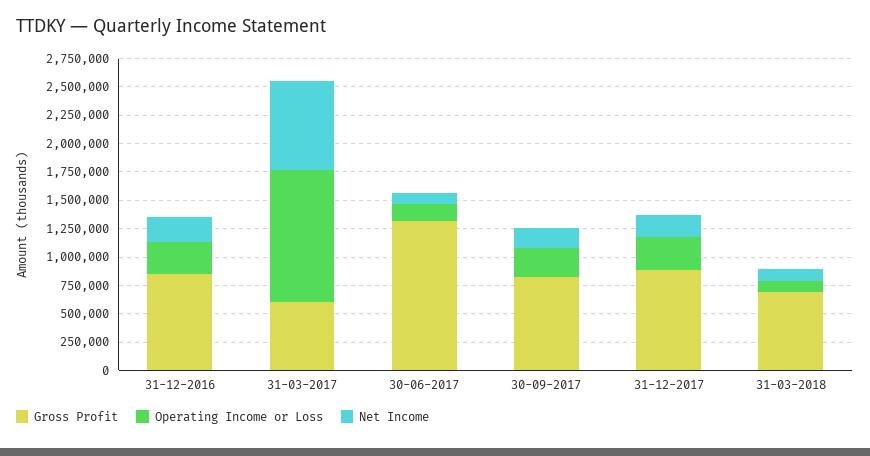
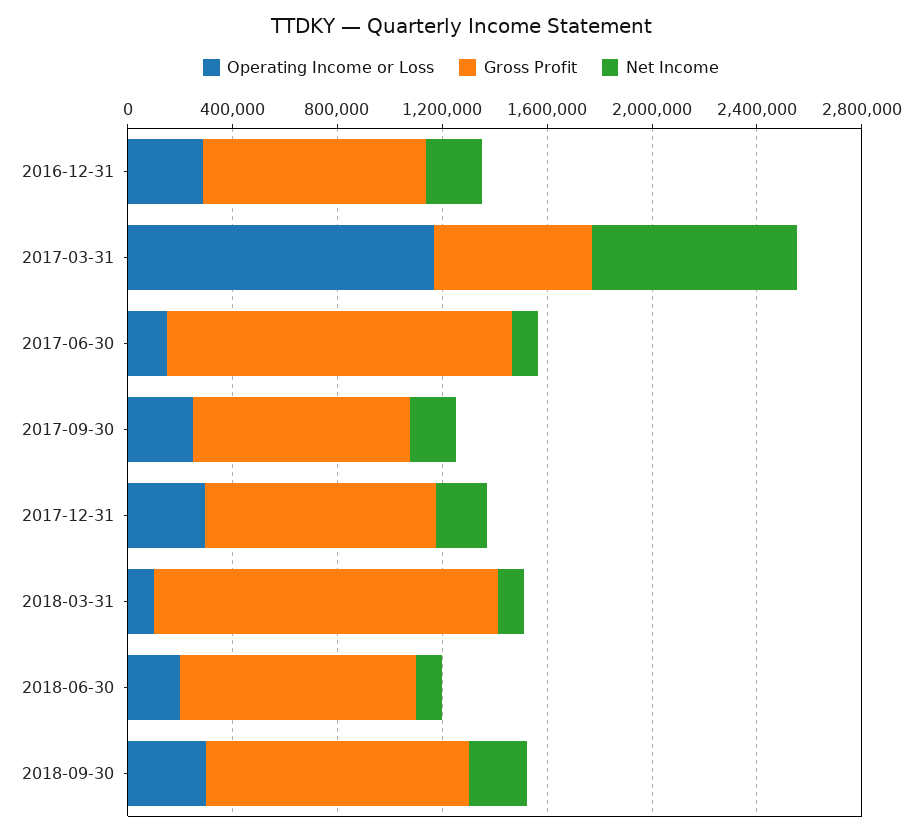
Gross Profit, 31-03-2018: 750000 -> 1300000
Operating Income or Loss, 2018-06-30: none -> 200000
Gross Profit, 2018-06-30: none -> 900000
Net Income, 2018-06-30: none -> 100000
Operating Income or Loss, 2018-09-30: none -> 300000
Gross Profit, 2018-09-30: none -> 1000000
Net Income, 2018-09-30: none -> 200000

